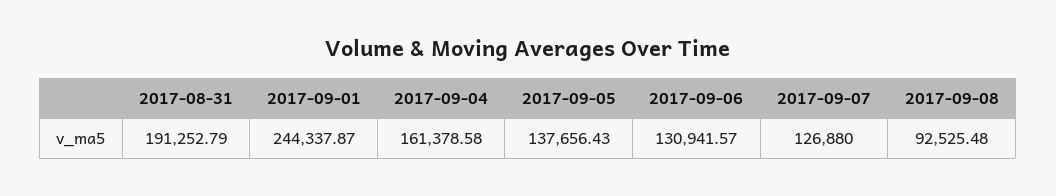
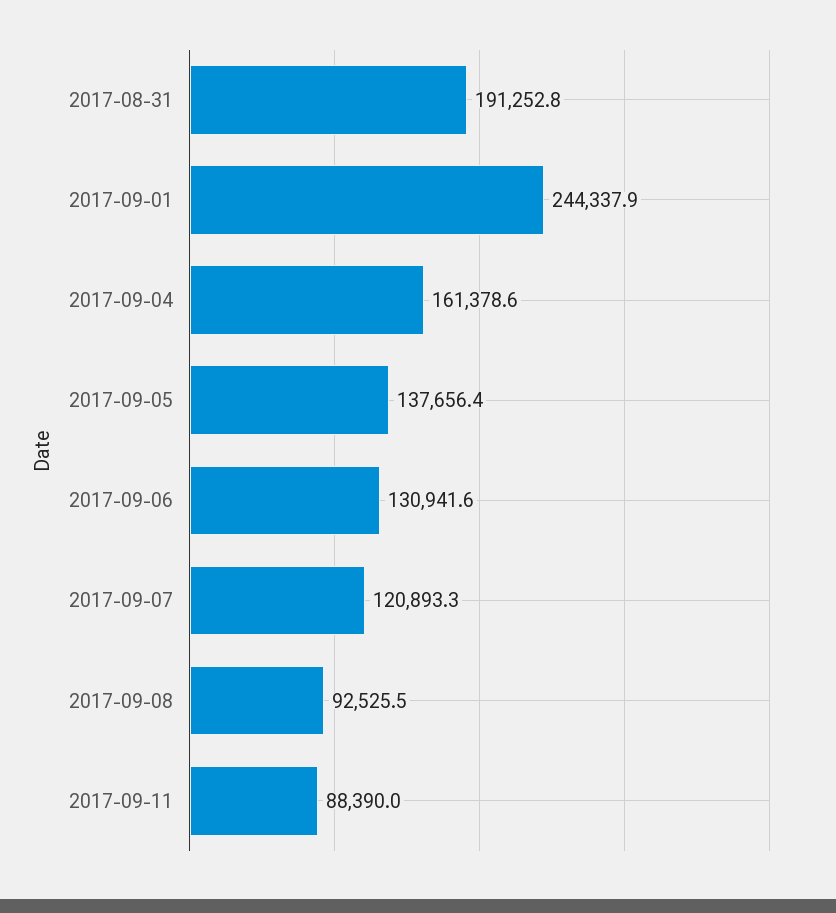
2017-09-07: 126880 -> 120893.3
2017-09-11: none -> 88390

